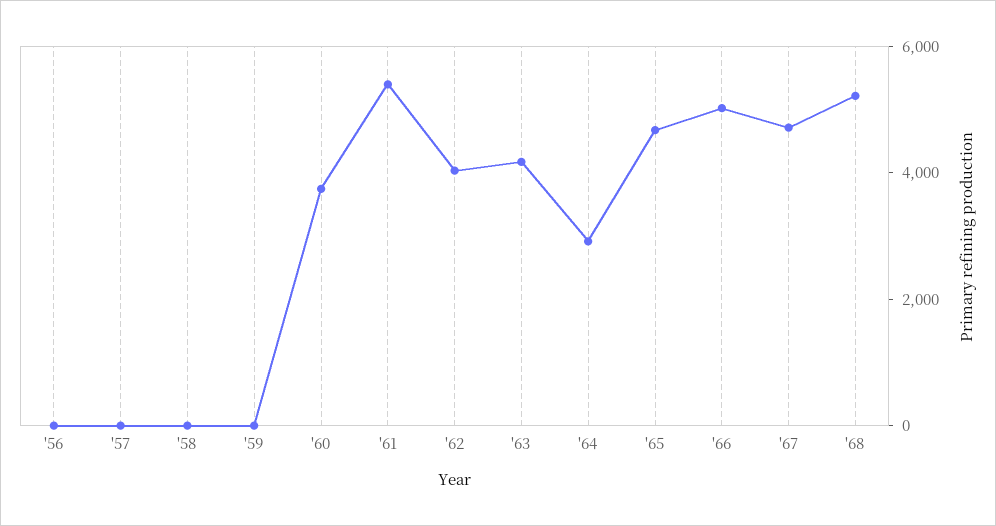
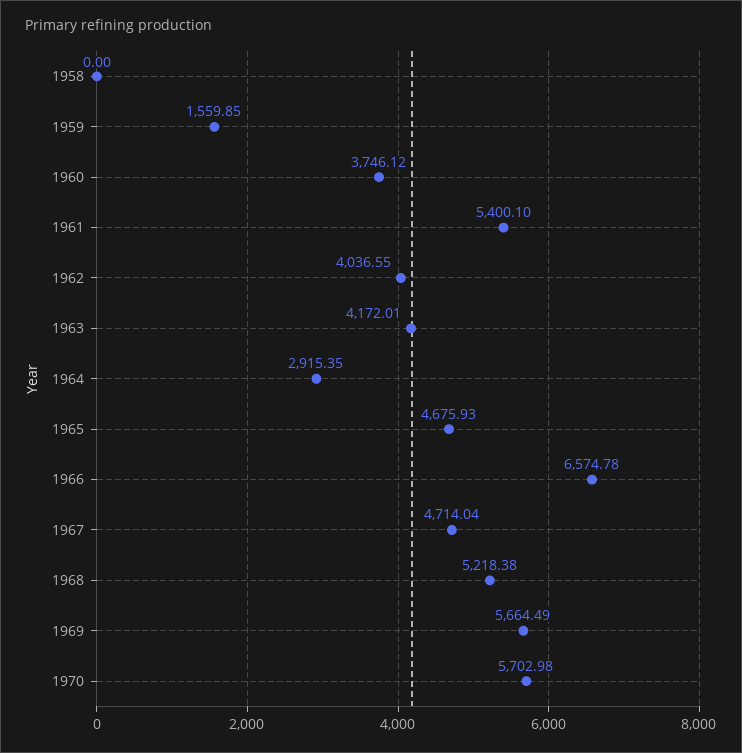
'56: 0 -> none
'57: 0 -> none
'59: 0 -> 1559.85
'66: 5000 -> 6574.78
1969: none -> 5664.49
1970: none -> 5702.98

